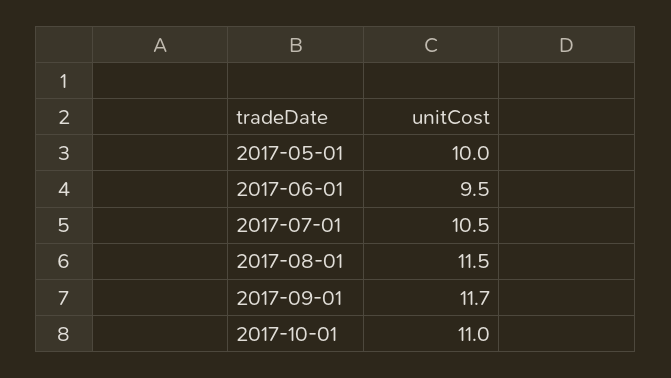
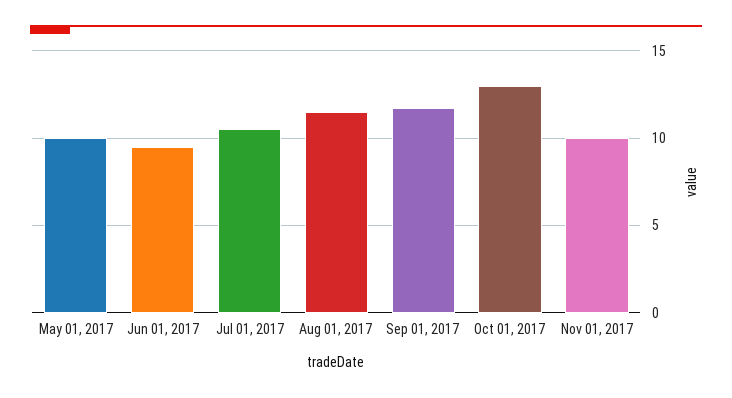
2017-10-01: 11 -> 13
Nov 01, 2017: none -> 10

